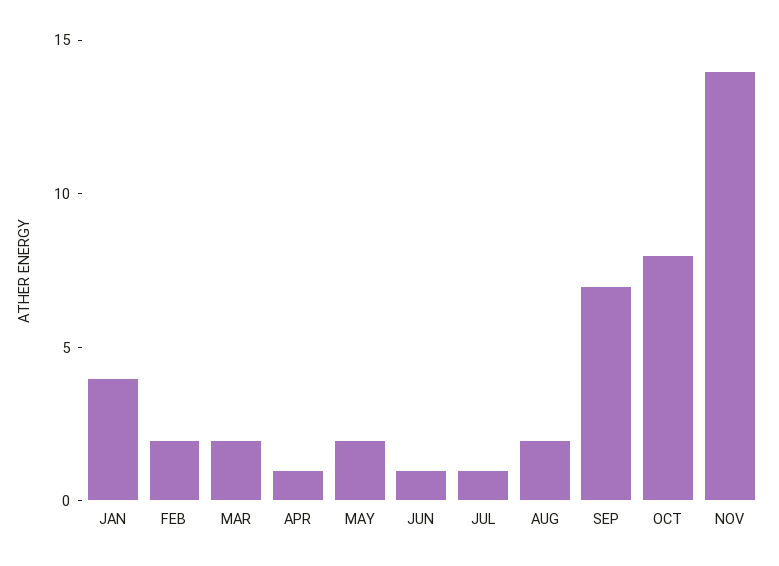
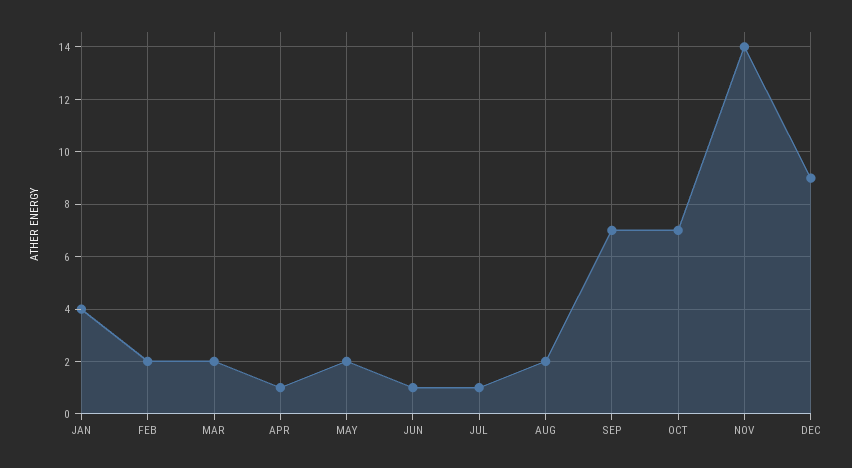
OCT: 8 -> 7
DEC: none -> 9

